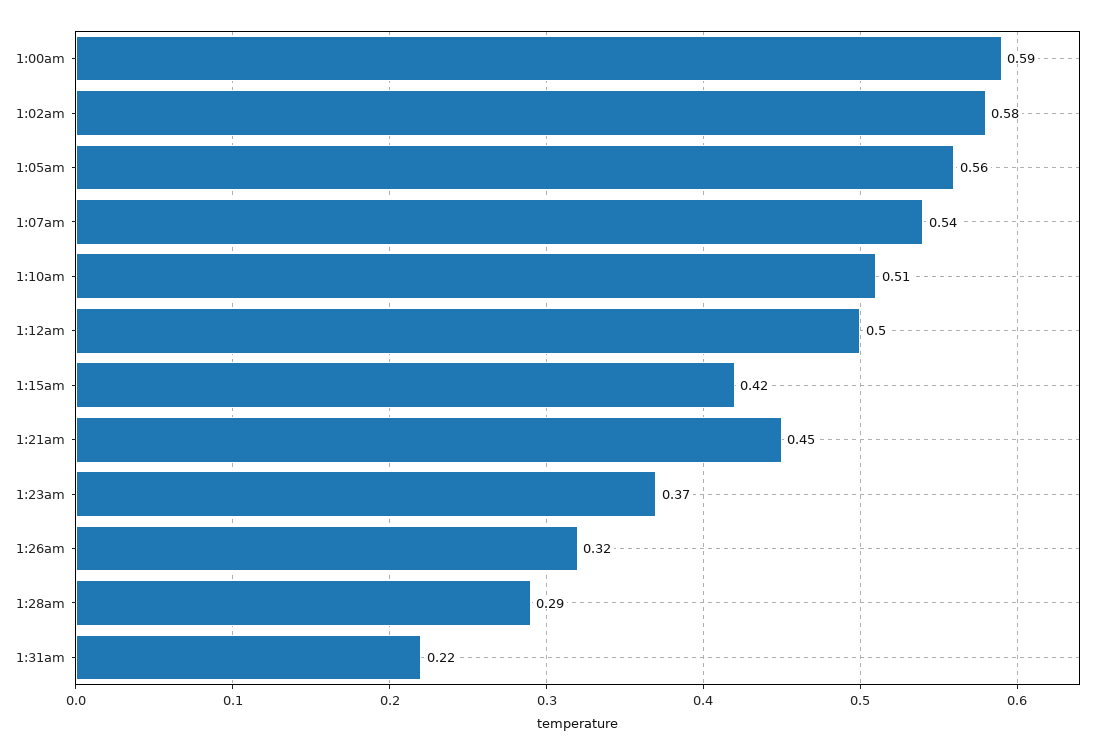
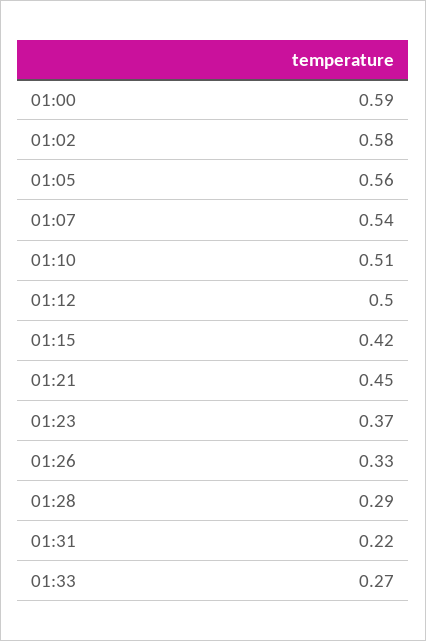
1:26am: 0.32 -> 0.33
01:33: none -> 0.27

